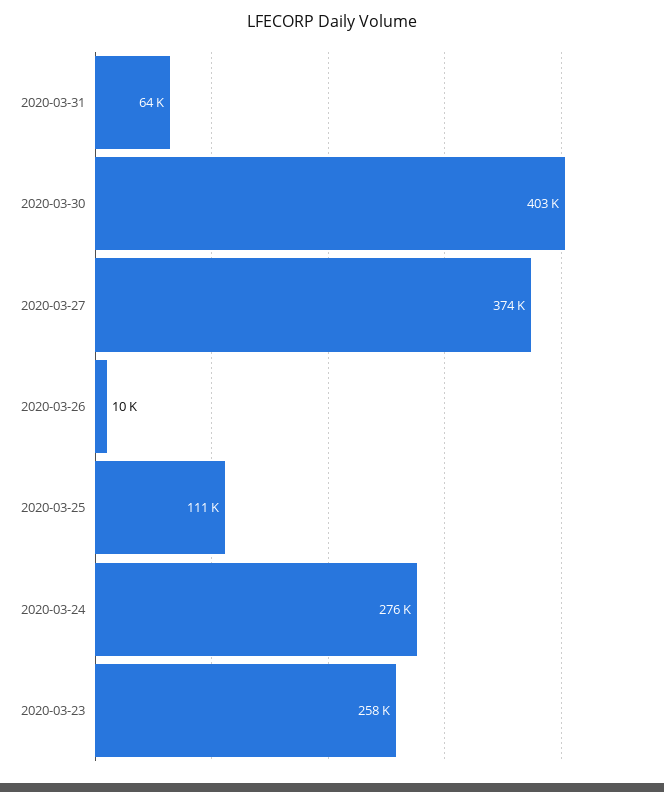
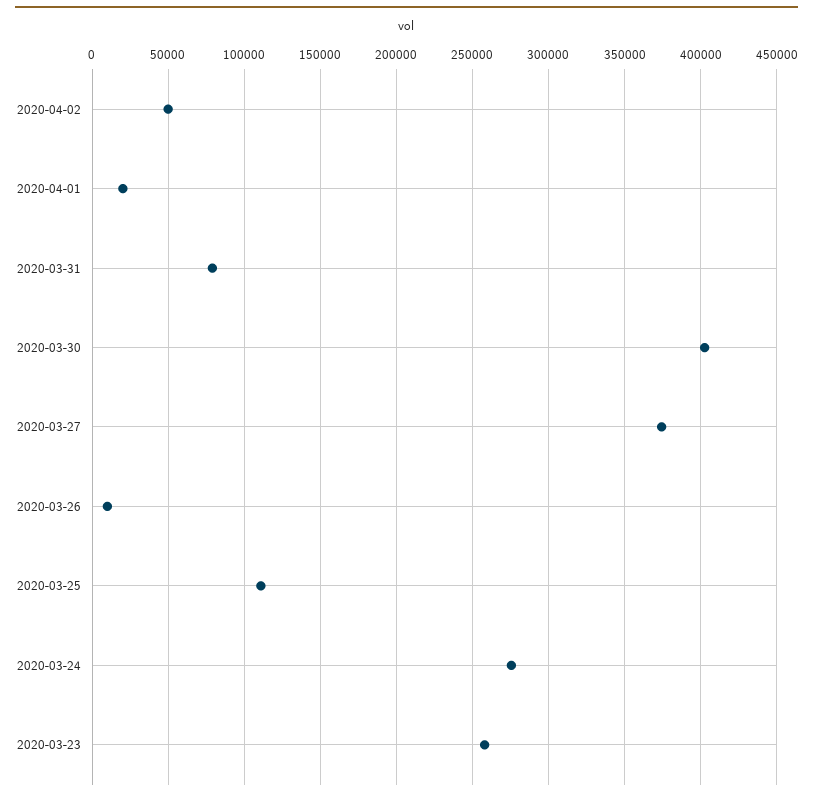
2020-03-31: 64000 -> 80000
2020-04-02: none -> 50000
2020-04-01: none -> 20000

